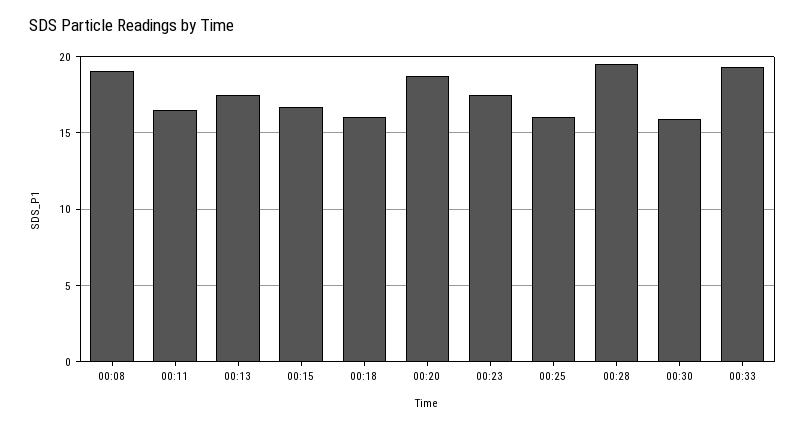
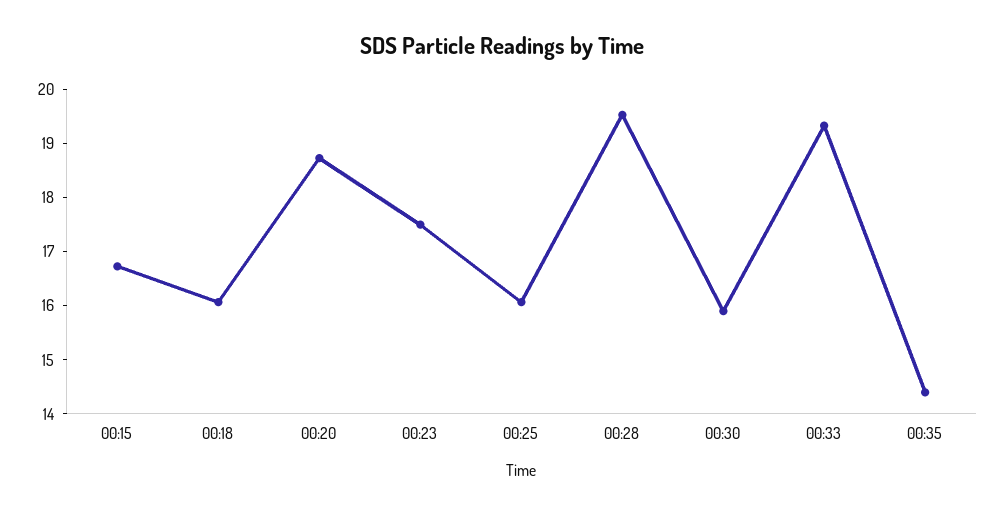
00:08: 19 -> none
00:11: 16.5 -> none
00:13: 17.5 -> none
00:35: none -> 14.4

